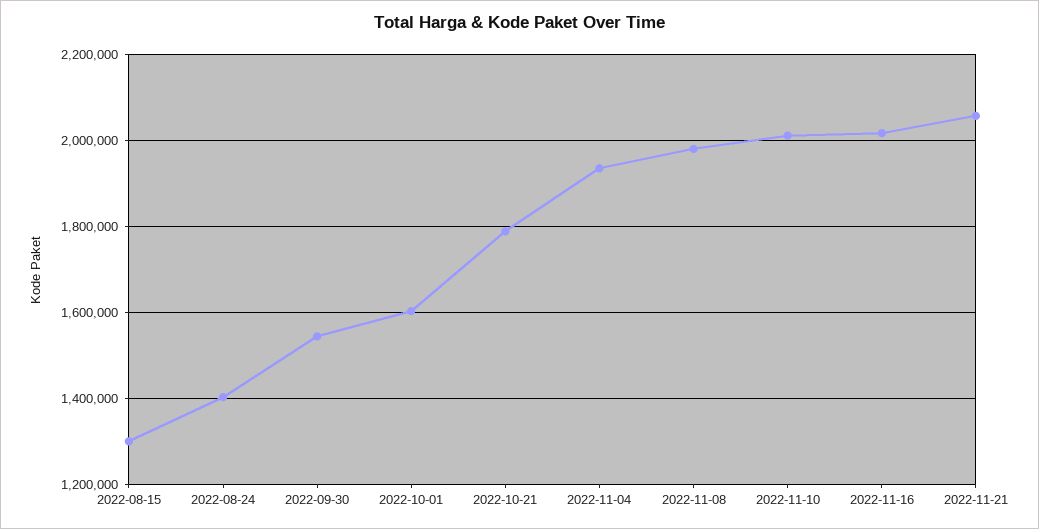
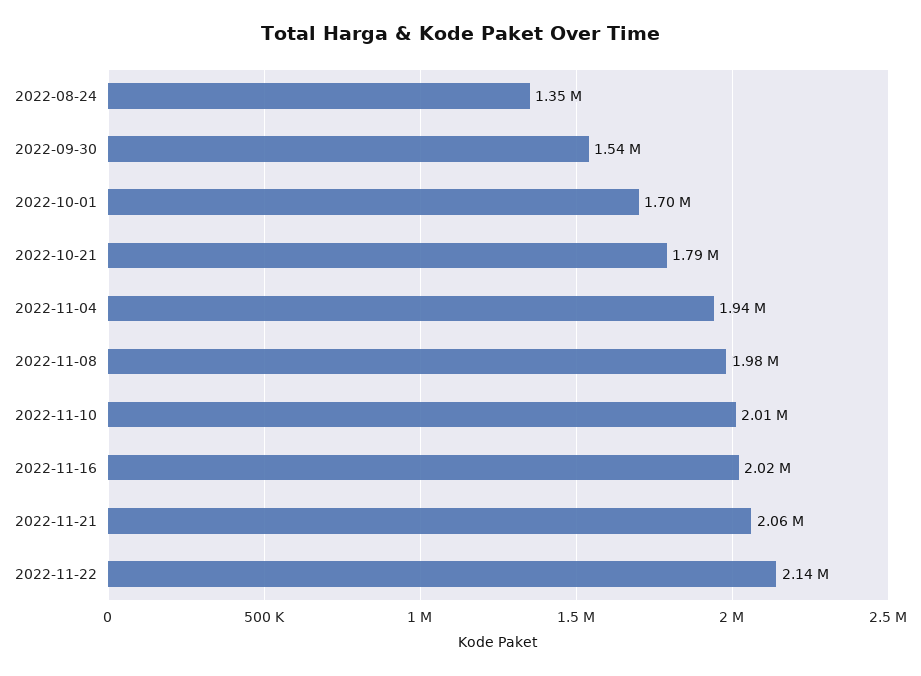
2022-08-15: 1300000 -> none
2022-08-24: 1400000 -> 1350000
2022-10-01: 1600000 -> 1700000
2022-11-22: none -> 2140000

